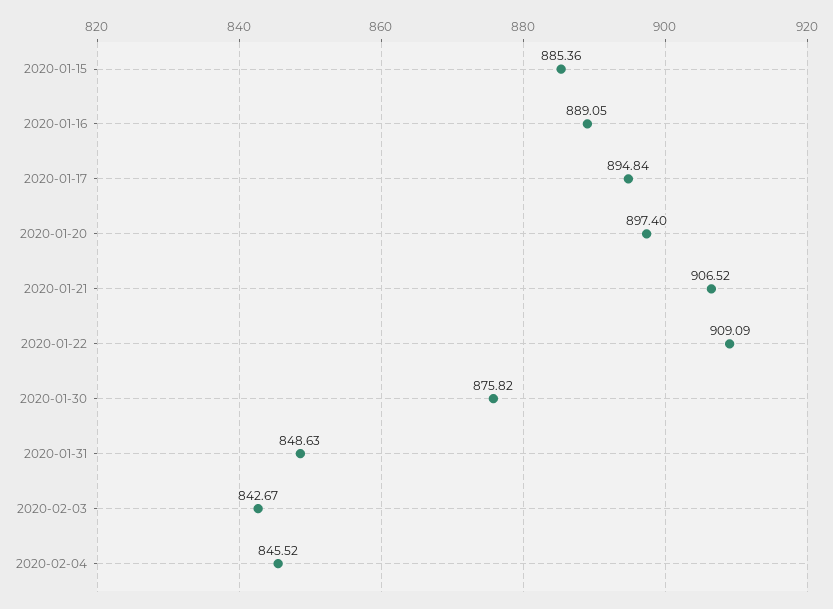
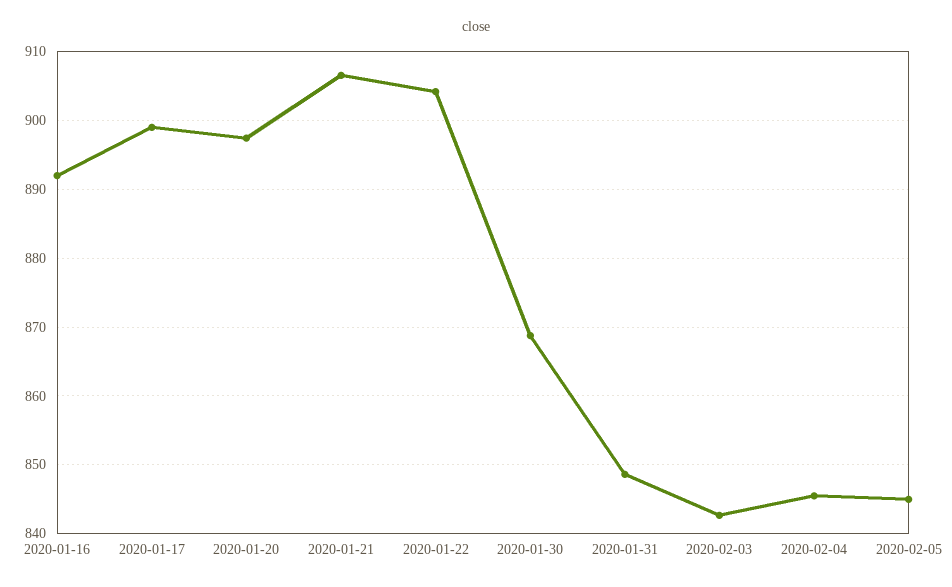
2020-01-15: 885.36 -> none
2020-01-16: 889.05 -> 892
2020-01-17: 894.84 -> 899
2020-01-22: 909.09 -> 904
2020-01-30: 875.82 -> 869
2020-02-05: none -> 845

